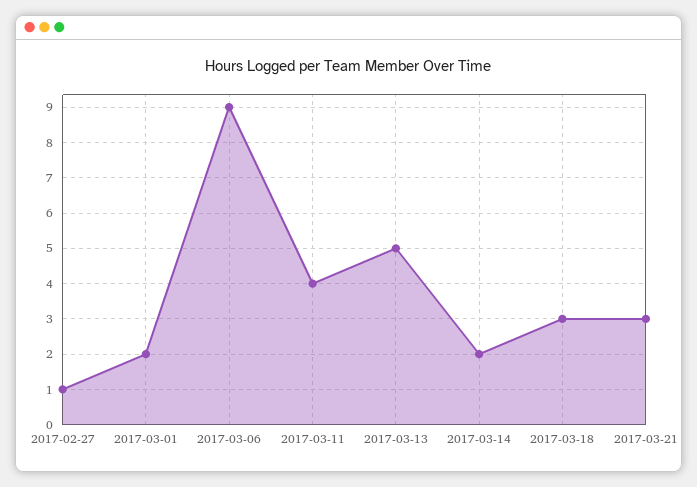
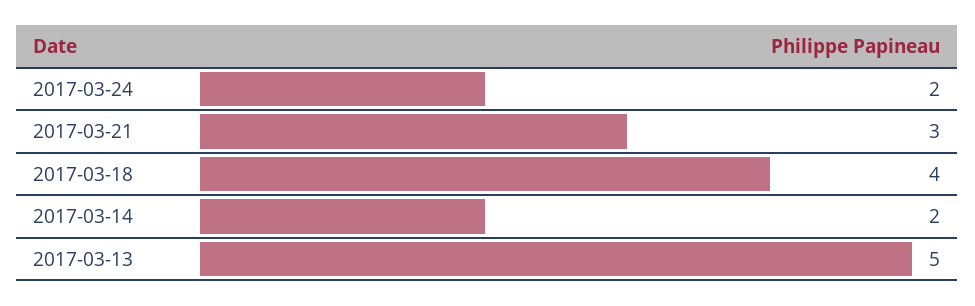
2017-02-27: 1 -> none
2017-03-01: 2 -> none
2017-03-06: 9 -> none
2017-03-11: 4 -> none
2017-03-18: 3 -> 4
2017-03-24: none -> 2

